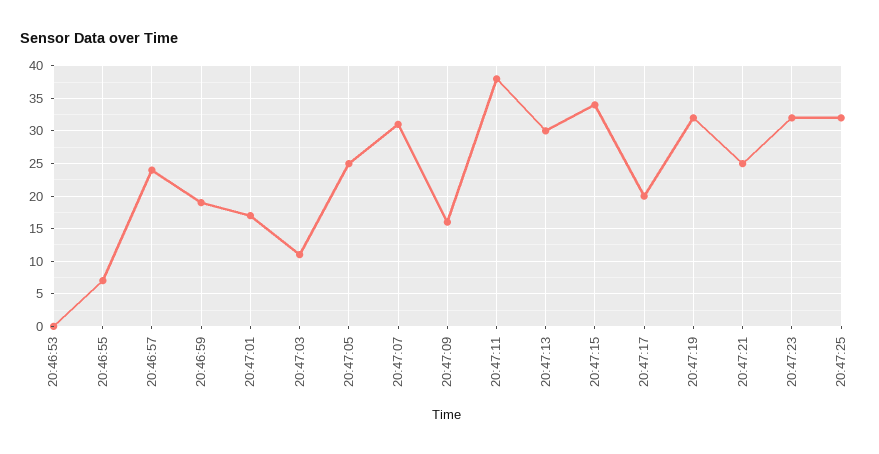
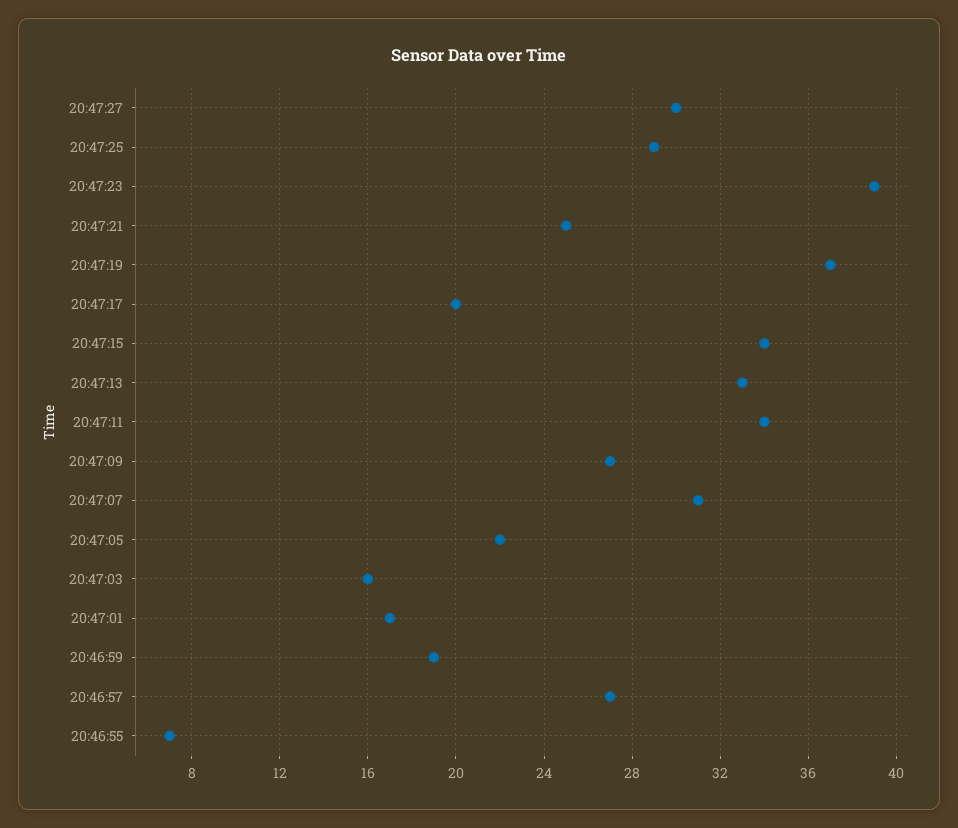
20:46:53: 0 -> none
20:46:57: 24 -> 27
20:47:03: 11 -> 16
20:47:05: 25 -> 22
20:47:09: 16 -> 27
20:47:11: 38 -> 34
20:47:13: 30 -> 33
20:47:19: 32 -> 37
20:47:23: 32 -> 39
20:47:25: 32 -> 29
20:47:27: none -> 30

